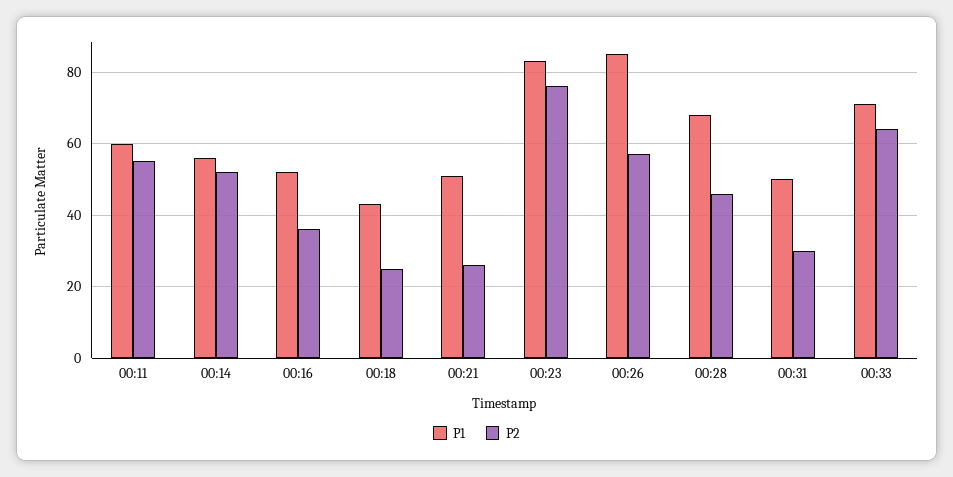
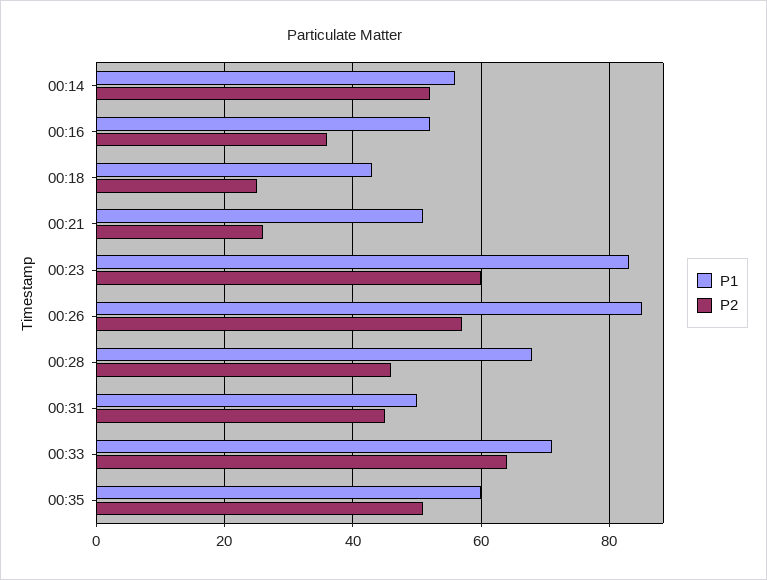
P1, 00:11: 60 -> none
P2, 00:11: 55 -> none
P2, 00:23: 75 -> 60
P2, 00:31: 30 -> 45
P1, 00:35: none -> 60
P2, 00:35: none -> 50

